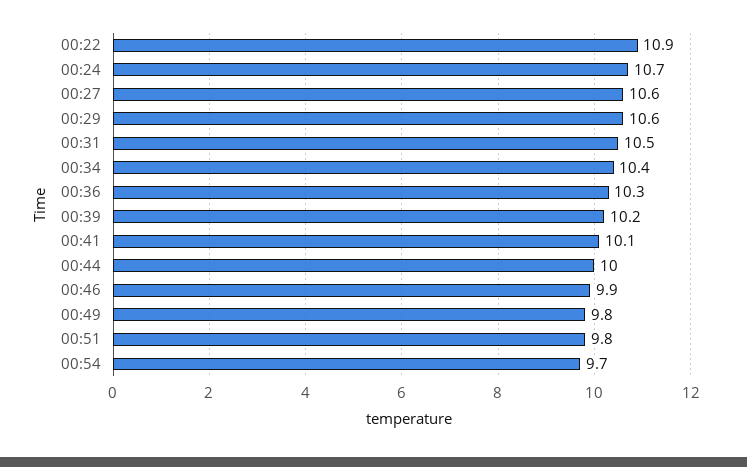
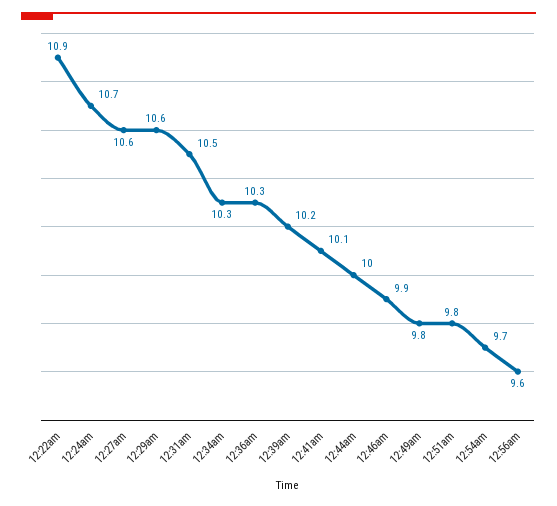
00:34: 10.4 -> 10.3
12:56am: none -> 9.6

